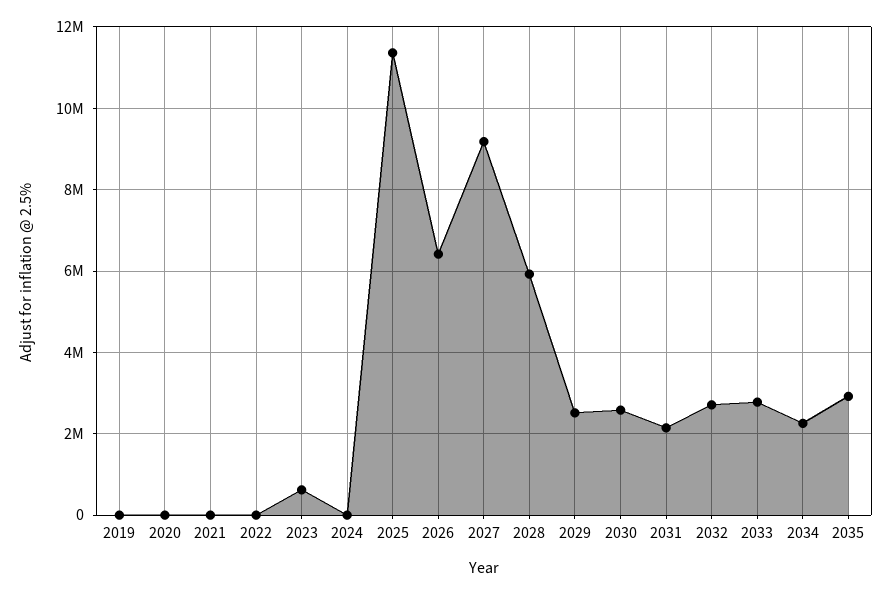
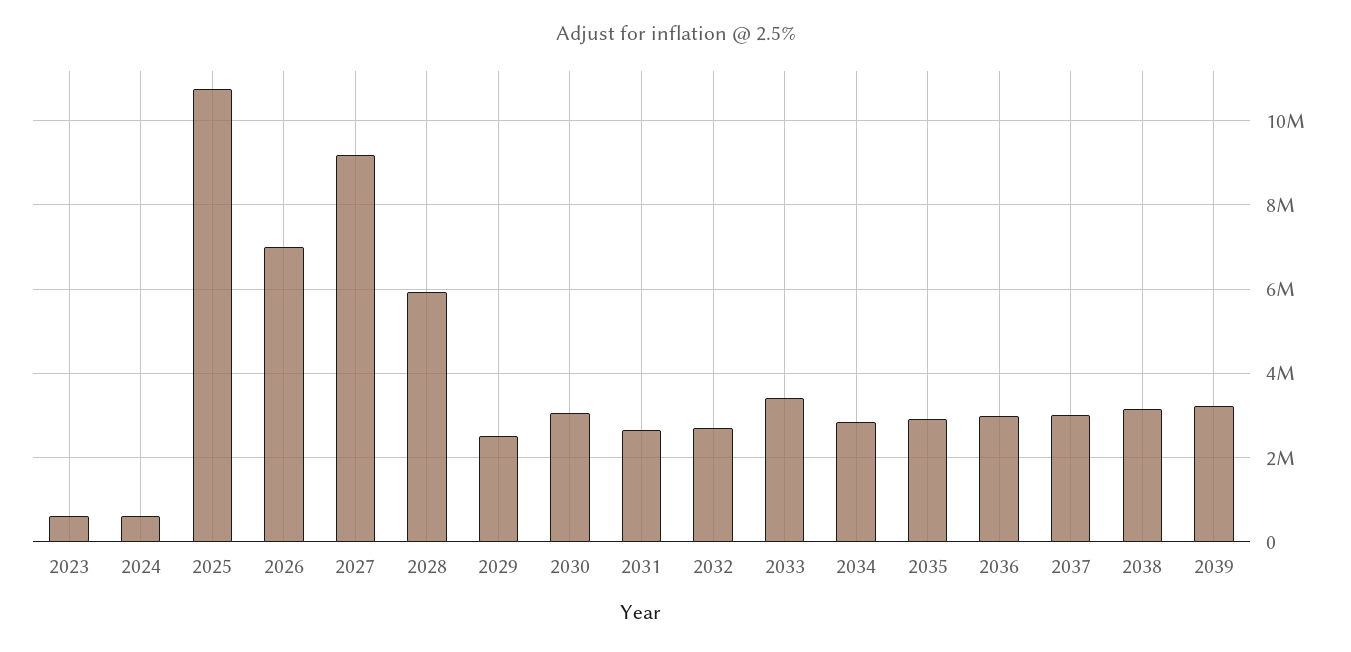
2019: 0 -> none
2020: 0 -> none
2021: 0 -> none
2022: 0 -> none
2024: 0 -> 600000
2025: 11400000 -> 10800000
2026: 6400000 -> 7000000
2030: 2600000 -> 3000000
2031: 2200000 -> 2600000
2033: 2800000 -> 3400000
2034: 2200000 -> 2800000
2036: none -> 3000000
2037: none -> 3000000
2038: none -> 3200000
2039: none -> 3200000

